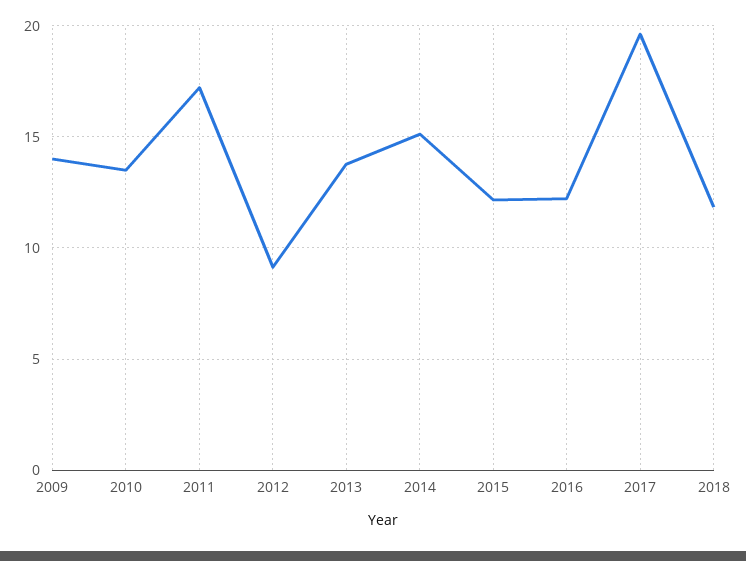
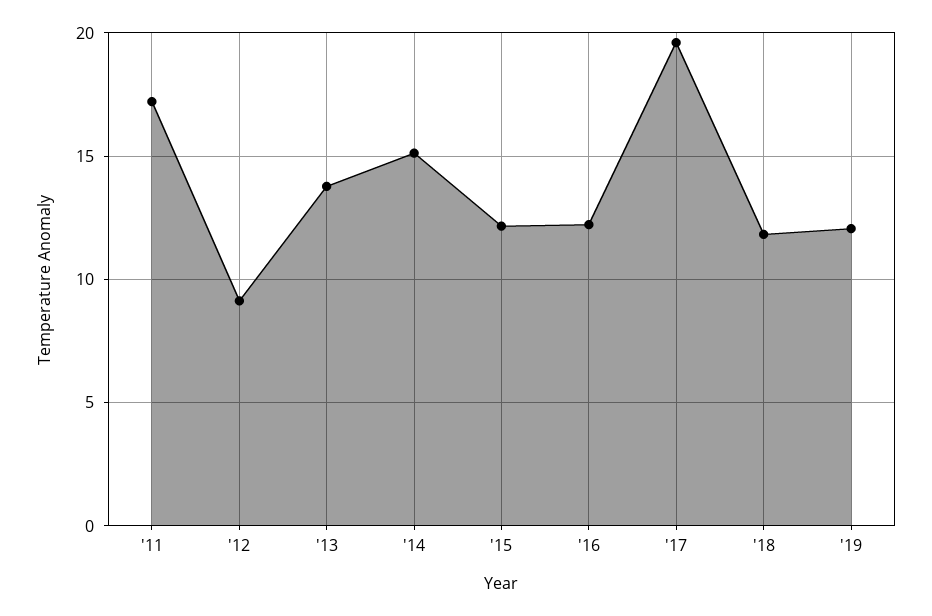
2009: 14 -> none
2010: 13.5 -> none
'19: none -> 12

